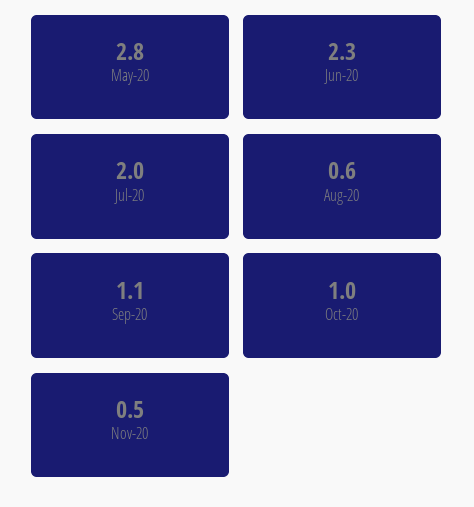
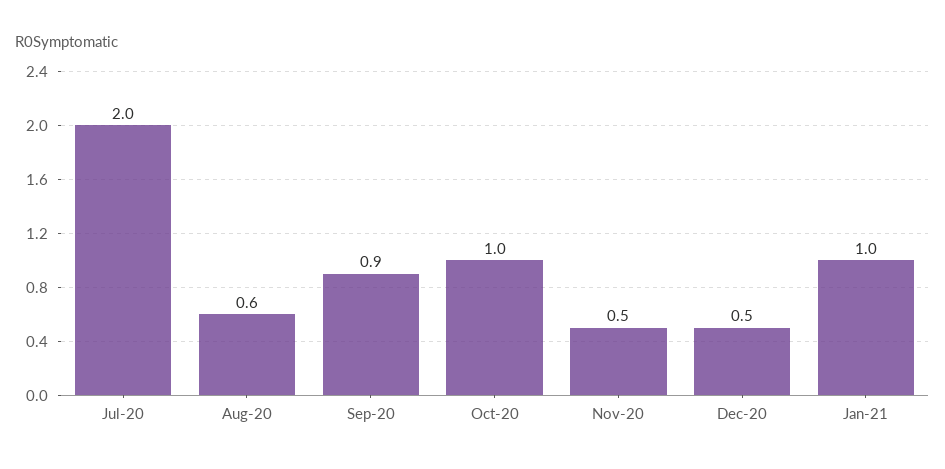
May-20: 2.8 -> none
Jun-20: 2.3 -> none
Sep-20: 1.1 -> 0.9
Dec-20: none -> 0.5
Jan-21: none -> 1

